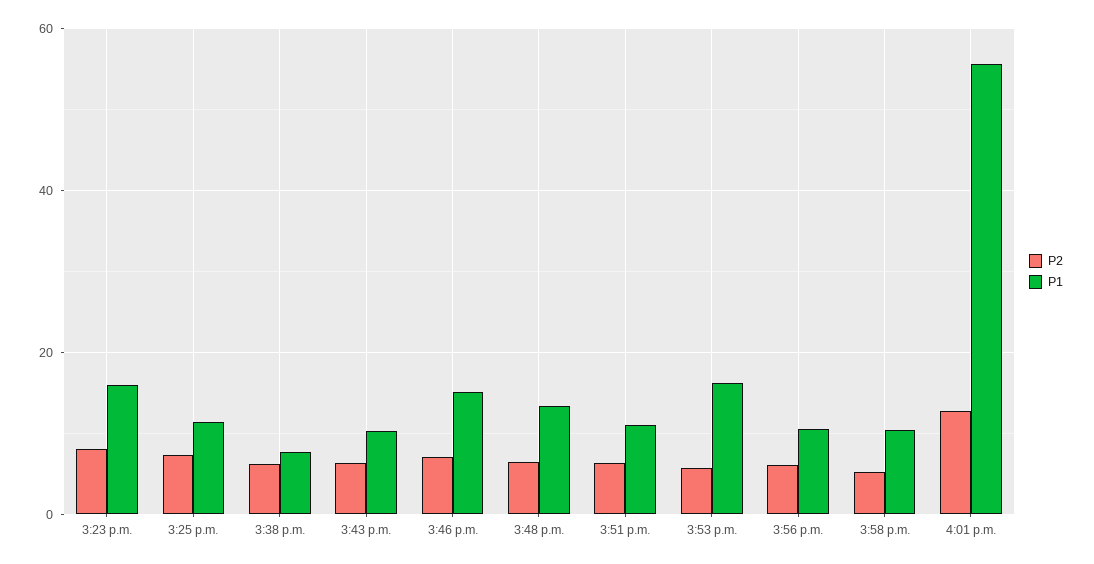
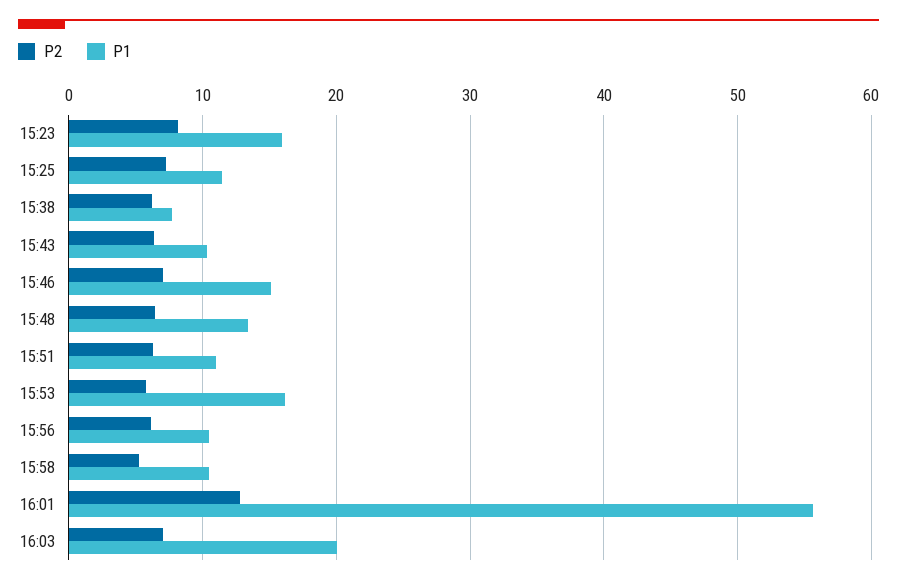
P2, 16:03: none -> 7
P1, 16:03: none -> 20

